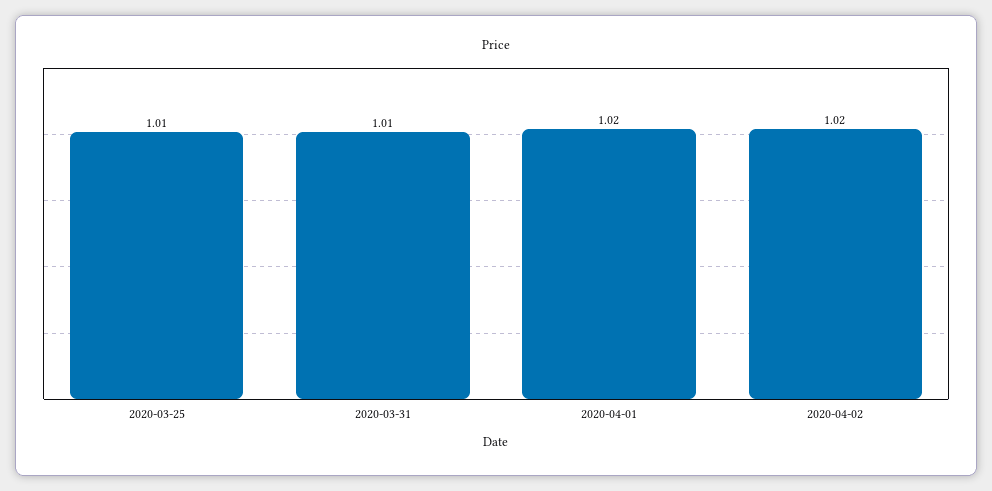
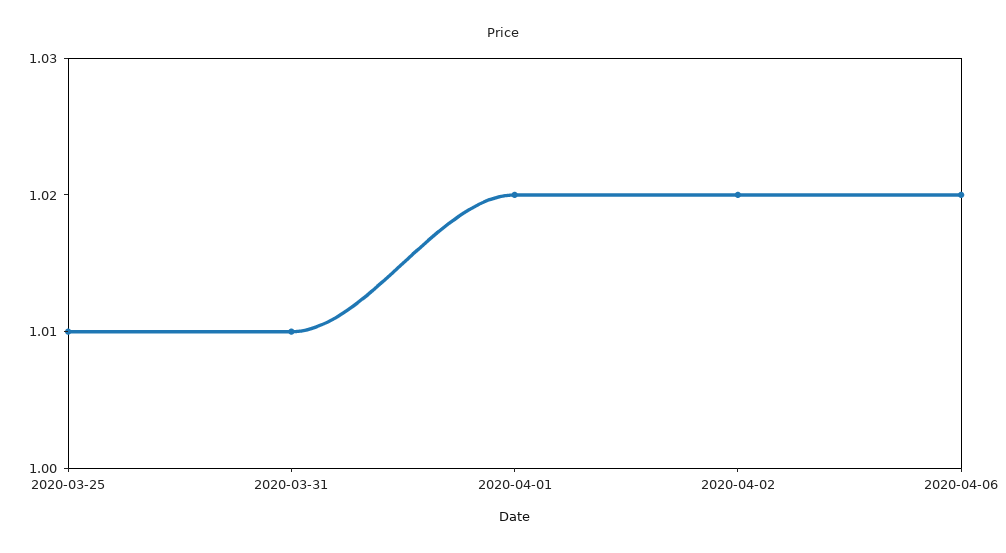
2020-04-06: none -> 1.02

